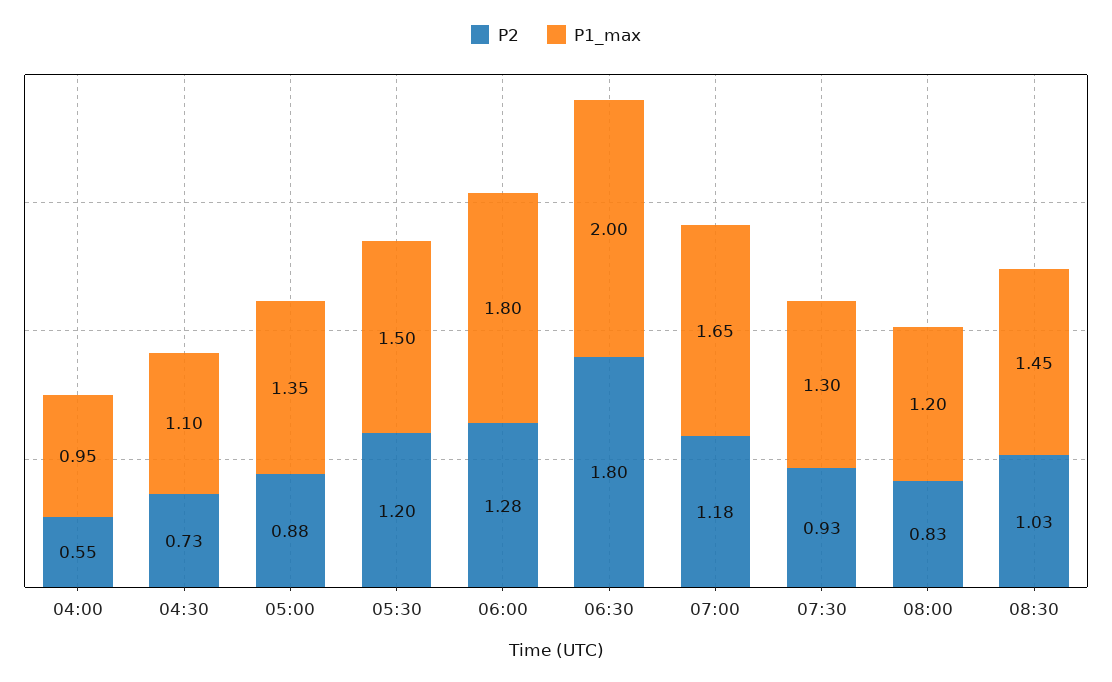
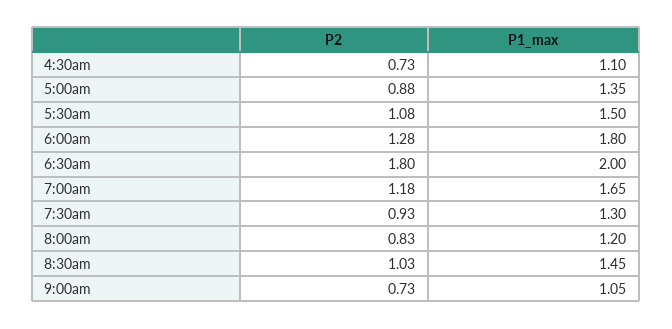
P2, 04:00: 0.55 -> none
P1_max, 04:00: 0.95 -> none
P2, 05:30: 1.2 -> 1.08
P2, 9:00am: none -> 0.73
P1_max, 9:00am: none -> 1.05

